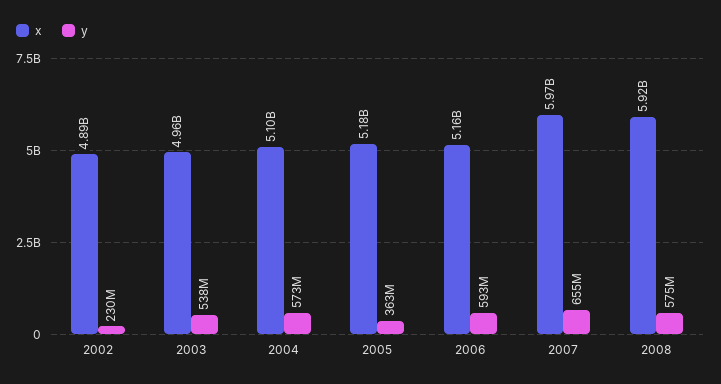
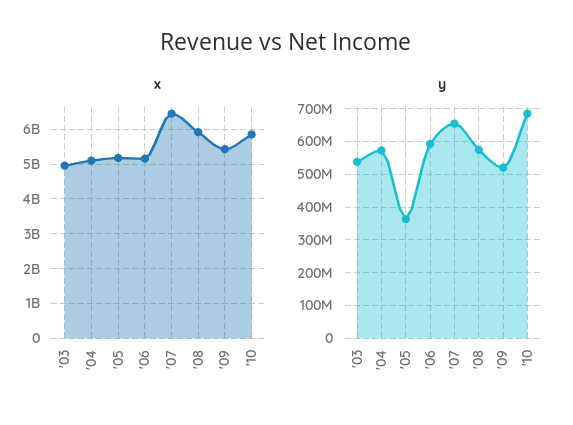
x, 2002: 4890000000 -> none
y, 2002: 230000000 -> none
x, 2007: 5970000000 -> 6400000000
x, '09: none -> 5400000000
x, '10: none -> 5800000000
y, '09: none -> 520000000
y, '10: none -> 680000000

